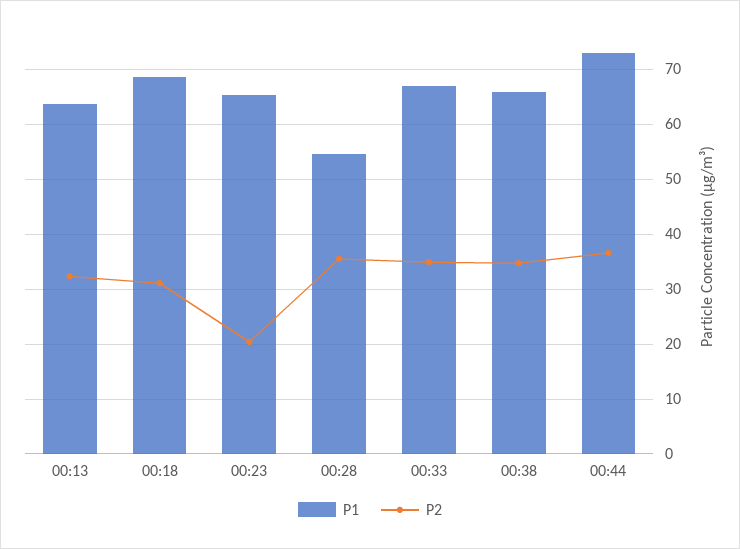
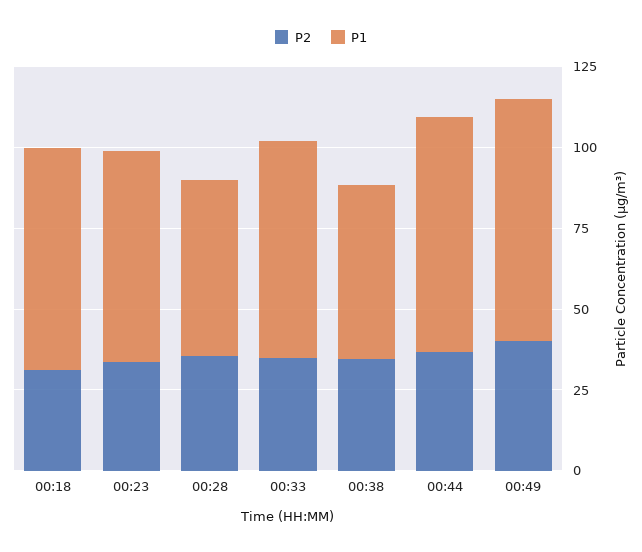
P1, 00:13: 64 -> none
P2, 00:13: 32 -> none
P2, 00:23: 20 -> 35
P1, 00:38: 66 -> 55
P2, 00:49: none -> 40
P1, 00:49: none -> 75

